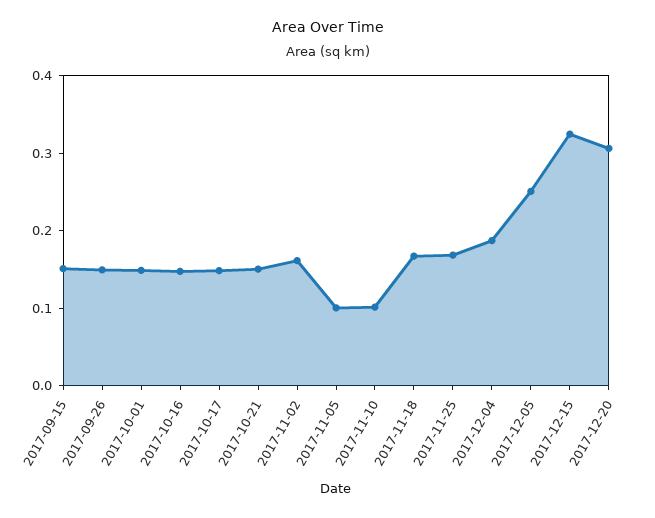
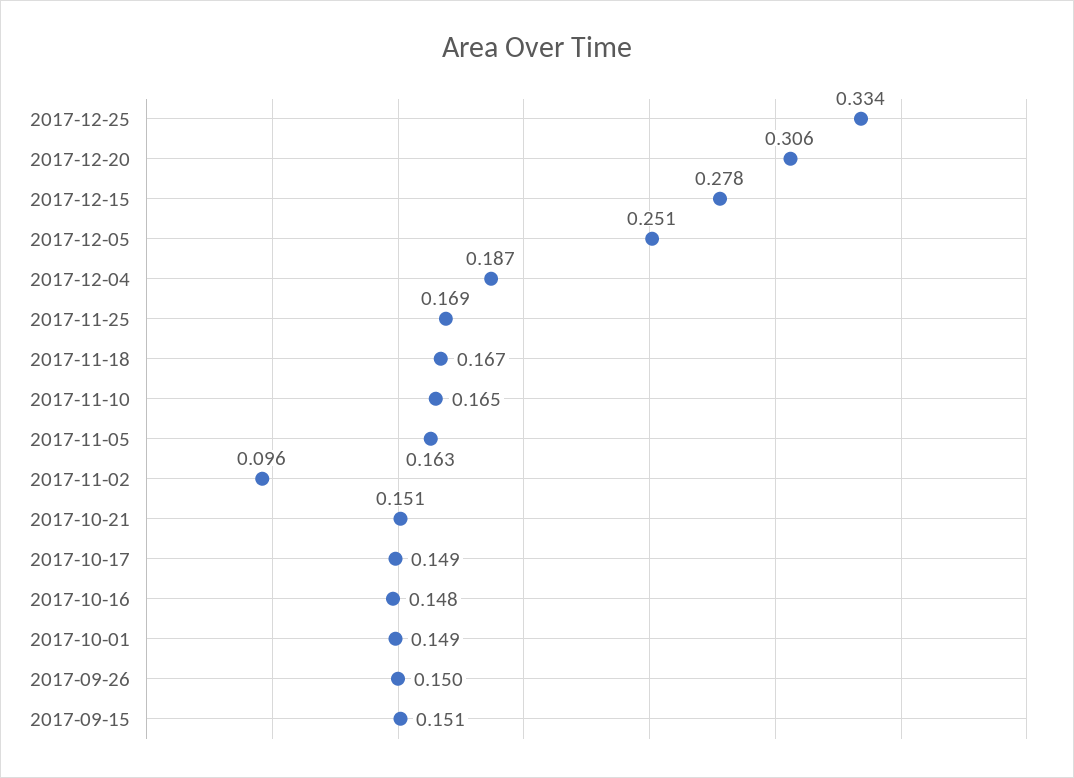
2017-11-02: 0.16 -> 0.096
2017-11-05: 0.1 -> 0.163
2017-11-10: 0.1 -> 0.165
2017-12-15: 0.32 -> 0.278
2017-12-25: none -> 0.334

